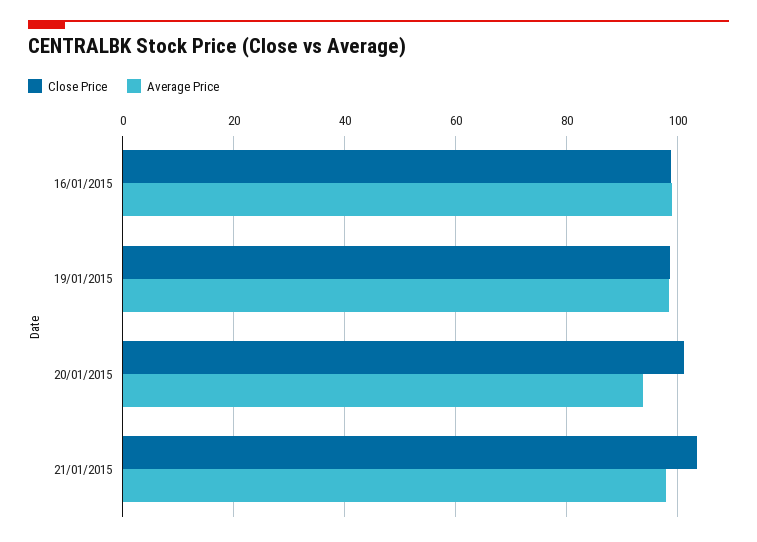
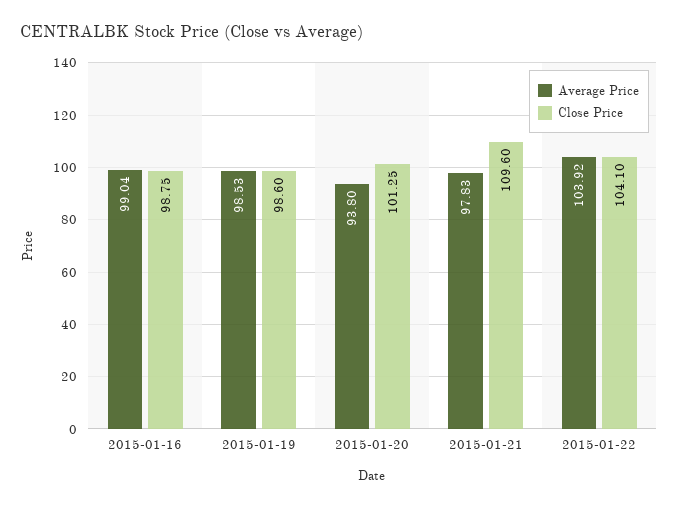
Close Price, 21/01/2015: 104 -> 109.6
Average Price, 2015-01-22: none -> 103.92
Close Price, 2015-01-22: none -> 104.1

